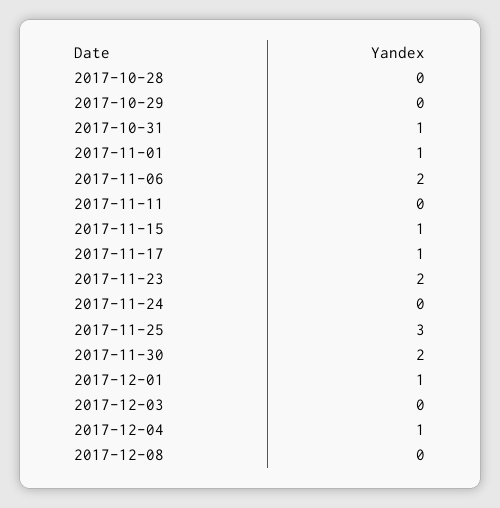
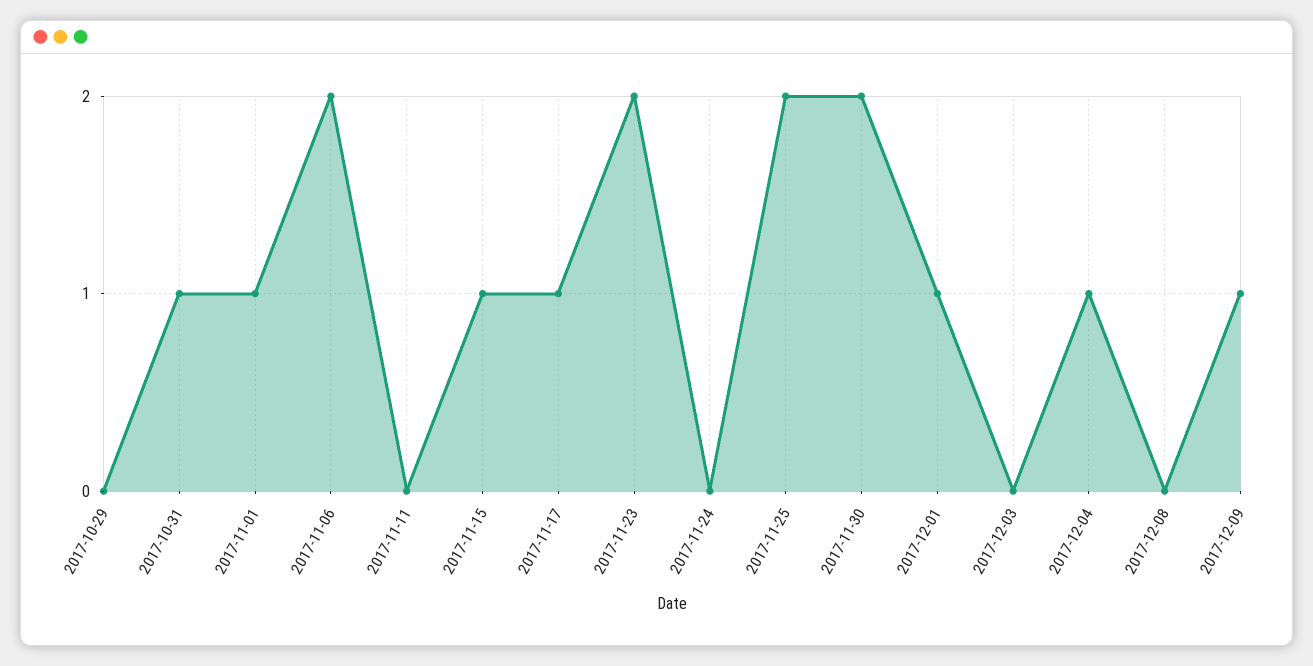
2017-10-28: 0 -> none
2017-11-25: 3 -> 2
2017-12-09: none -> 1

